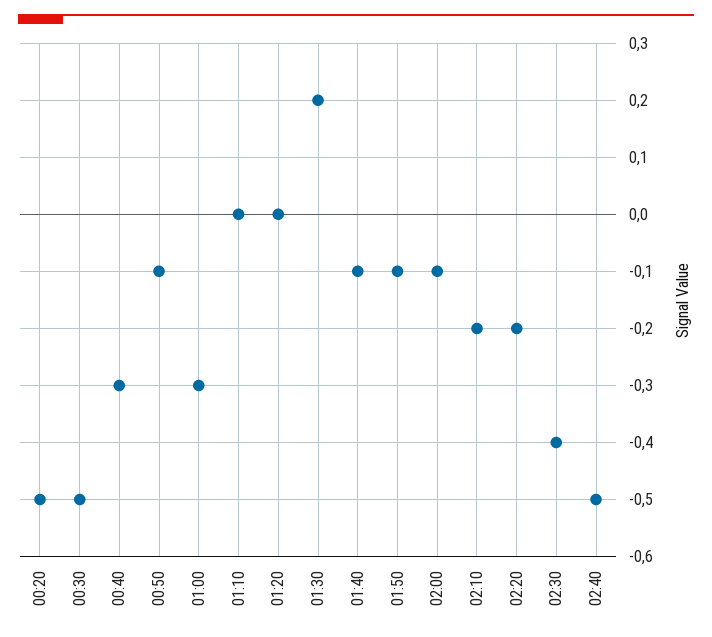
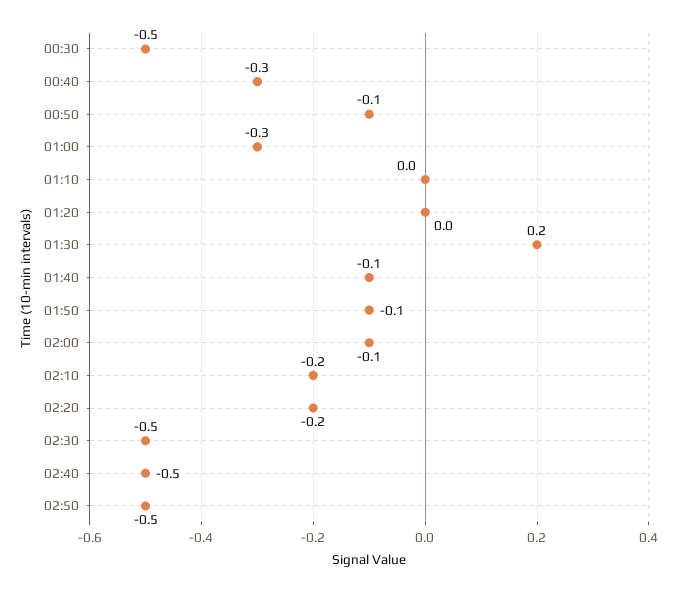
00:20: -0.5 -> none
02:30: -0.4 -> -0.5
02:50: none -> -0.5

